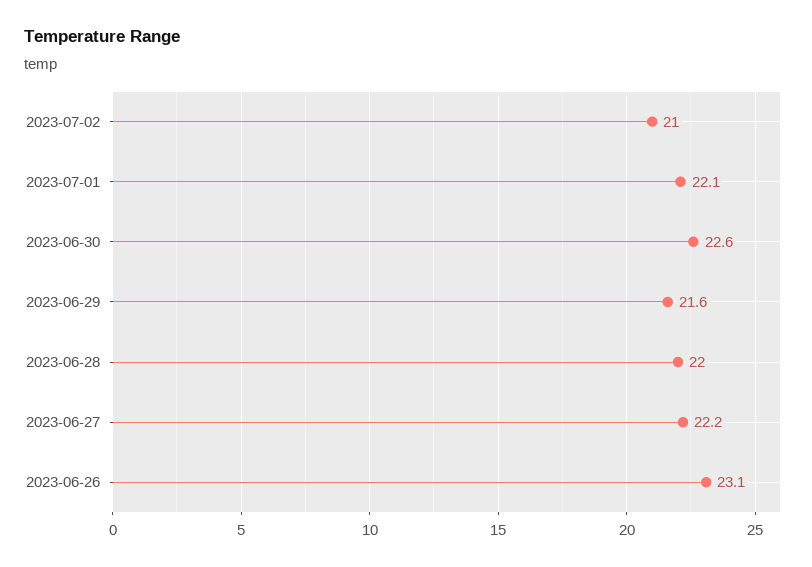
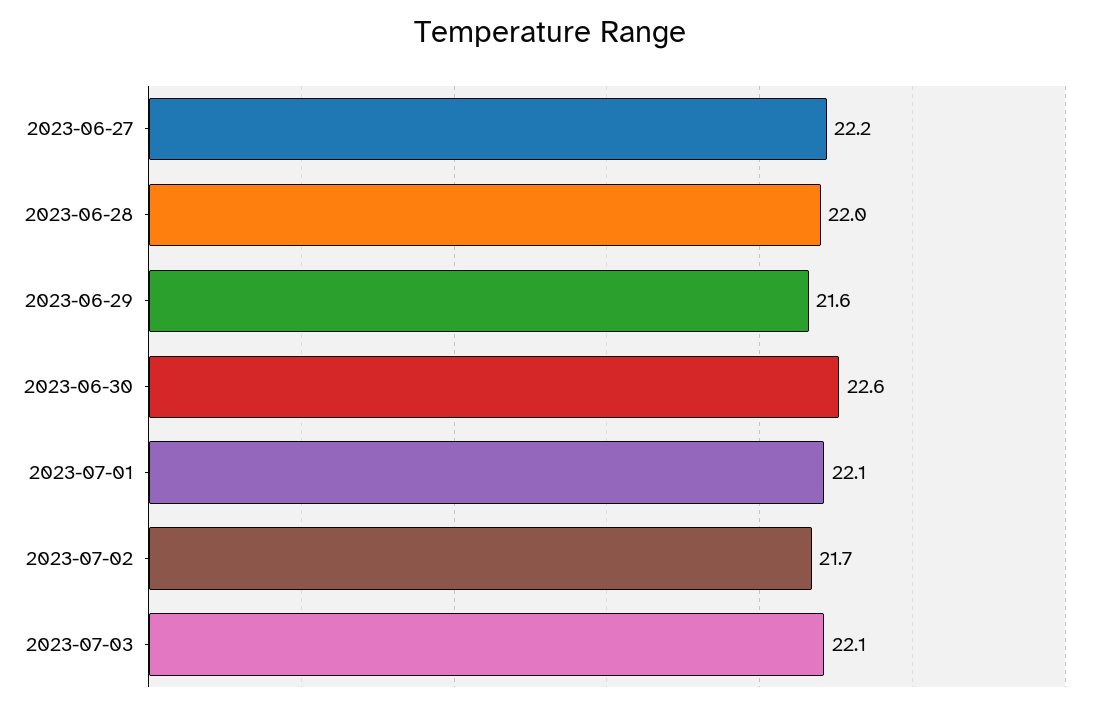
2023-07-02: 21 -> 21.7
2023-06-26: 23.1 -> none
2023-07-03: none -> 22.1

